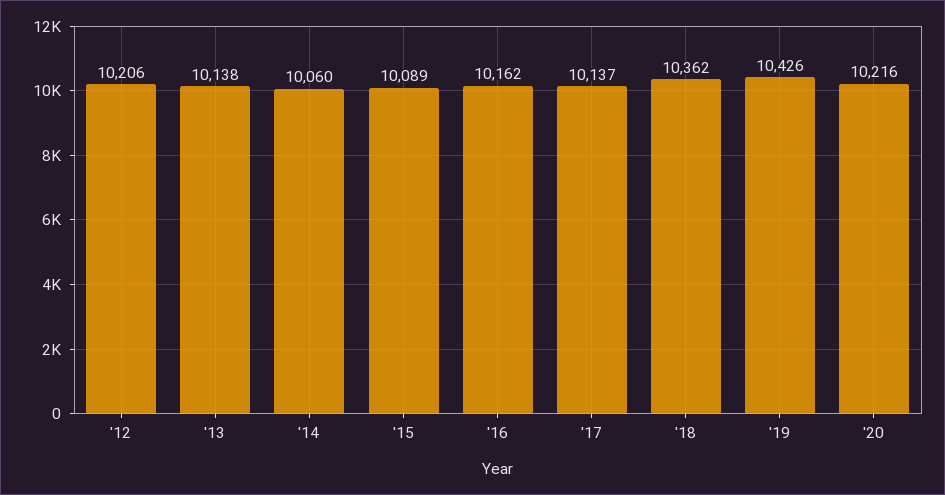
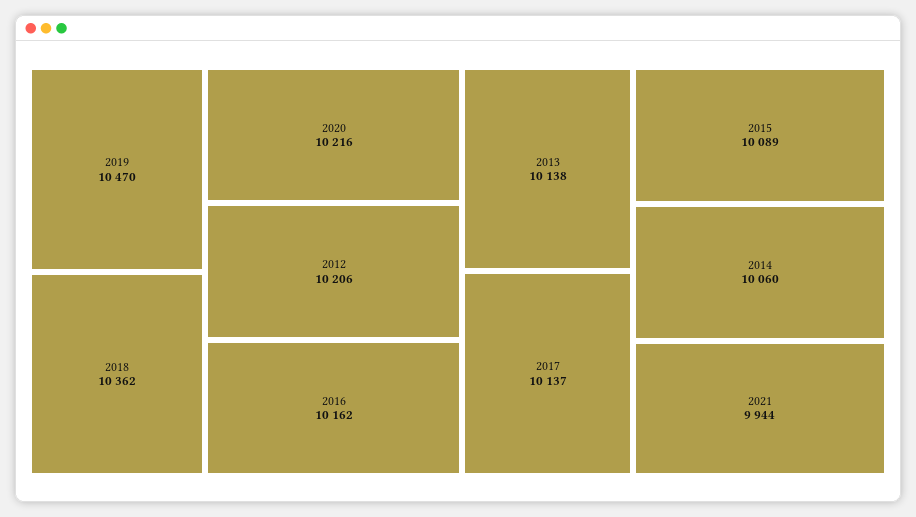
'19: 10426 -> 10470
2021: none -> 9944

